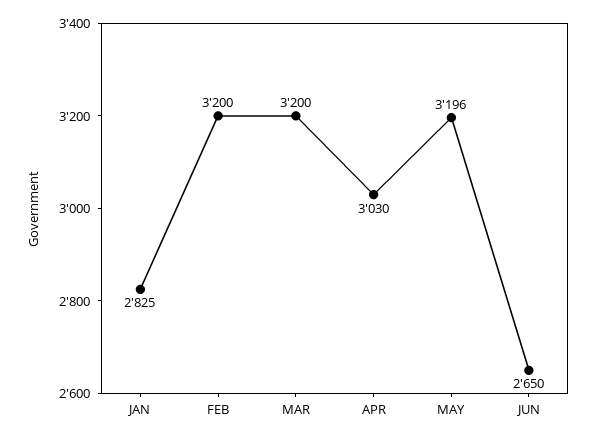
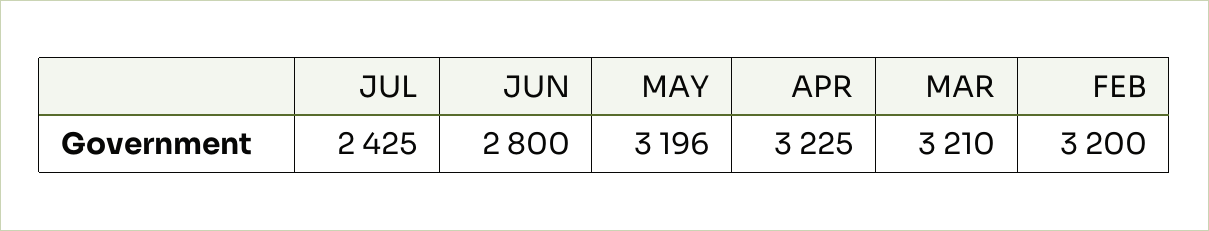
JAN: 2825 -> none
MAR: 3200 -> 3210
APR: 3030 -> 3225
JUN: 2650 -> 2800
JUL: none -> 2425

